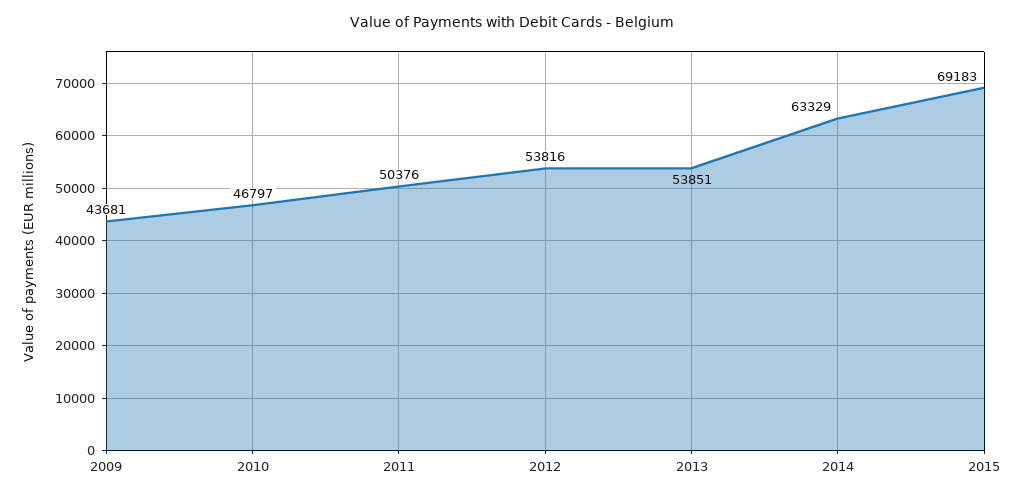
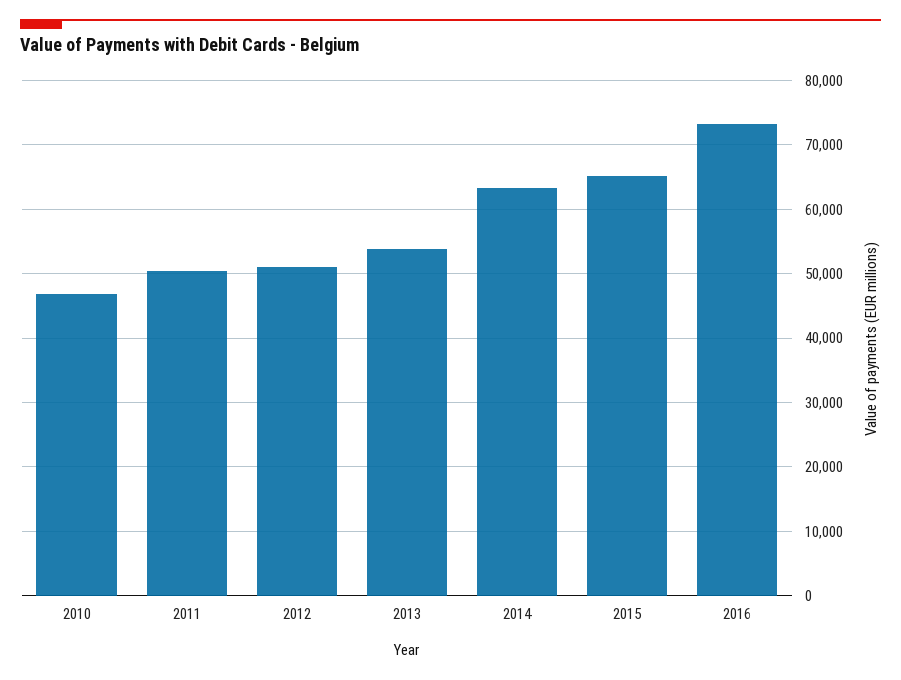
2009: 43681 -> none
2012: 53816 -> 51000
2015: 69183 -> 65000
2016: none -> 73000

